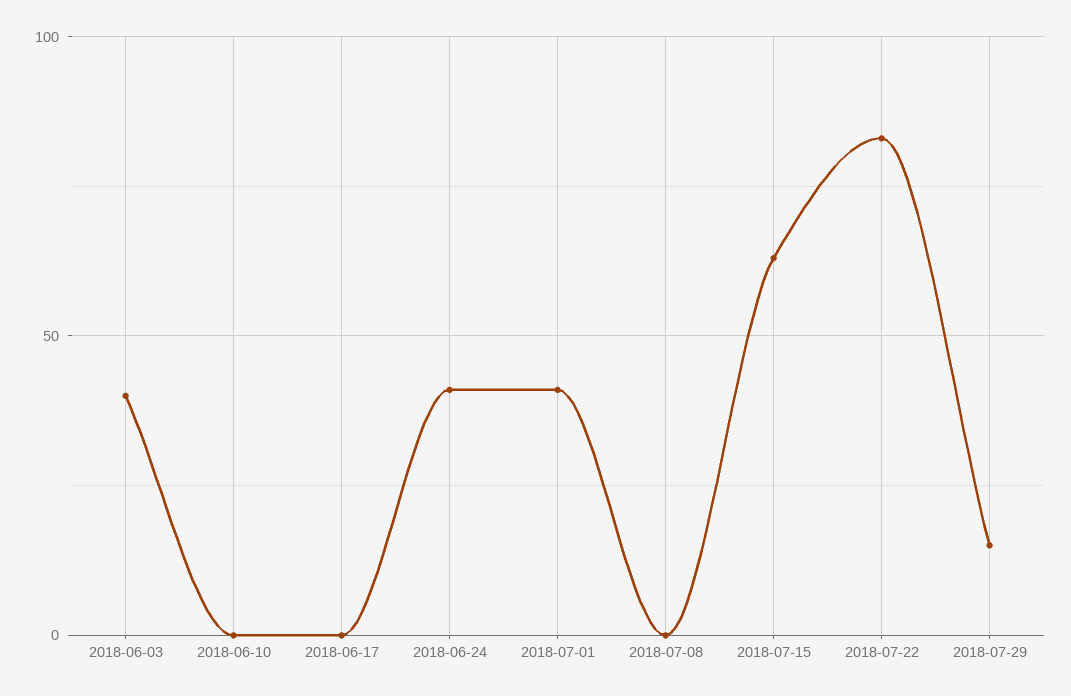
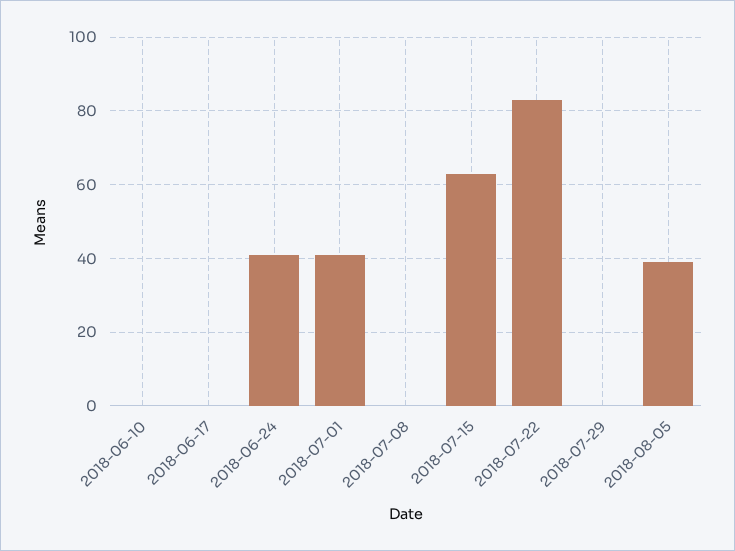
2018-06-03: 40 -> none
2018-07-29: 15 -> 0
2018-08-05: none -> 40

